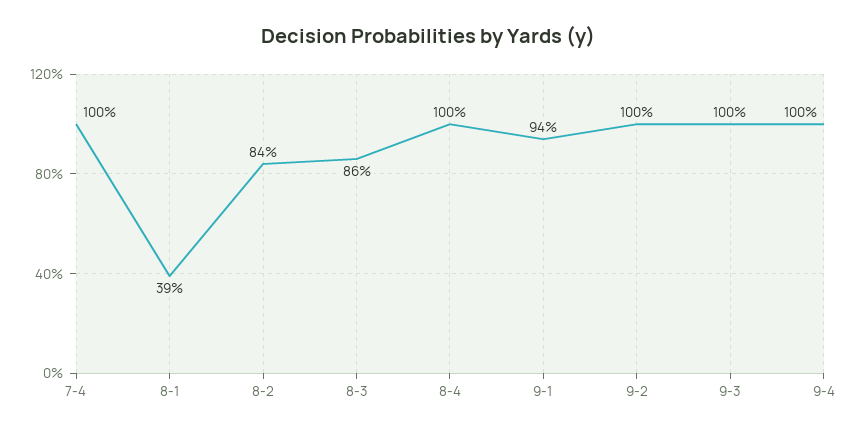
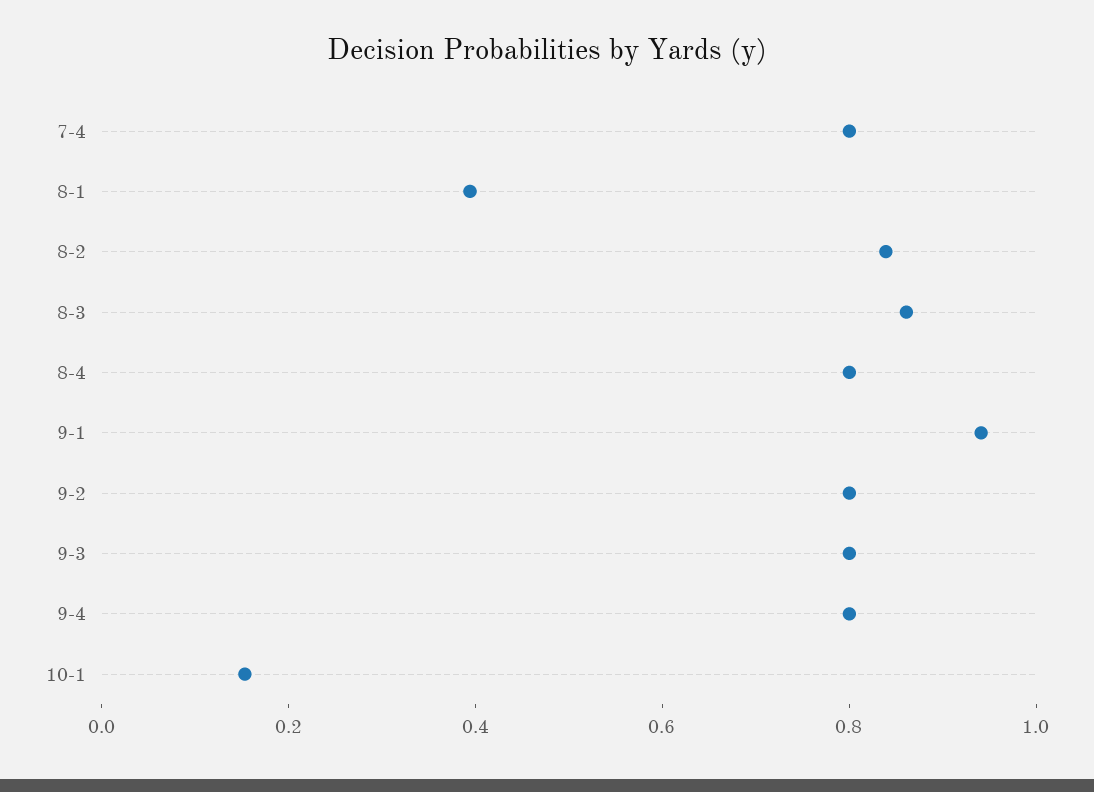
7-4: 1 -> 0.8
8-4: 1 -> 0.8
9-2: 1 -> 0.8
9-3: 1 -> 0.8
9-4: 1 -> 0.8
10-1: none -> 0.15

